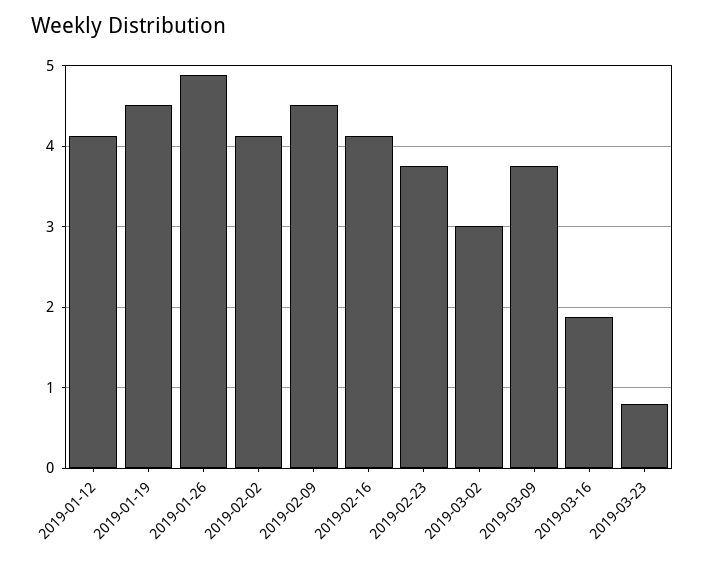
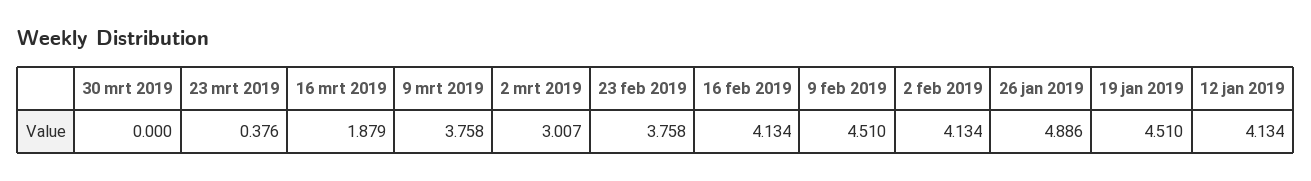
2019-03-23: 0.8 -> 0.376
30 mrt 2019: none -> 0

